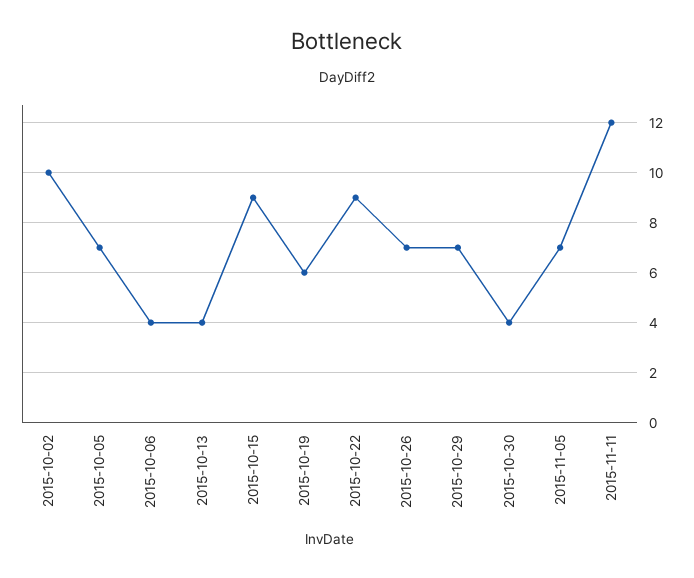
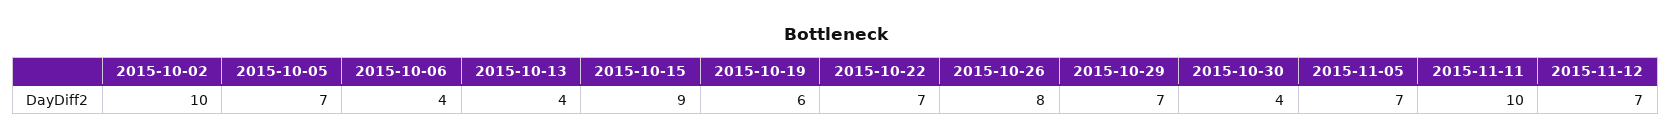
2015-10-22: 9 -> 7
2015-10-26: 7 -> 8
2015-11-11: 12 -> 10
2015-11-12: none -> 7

